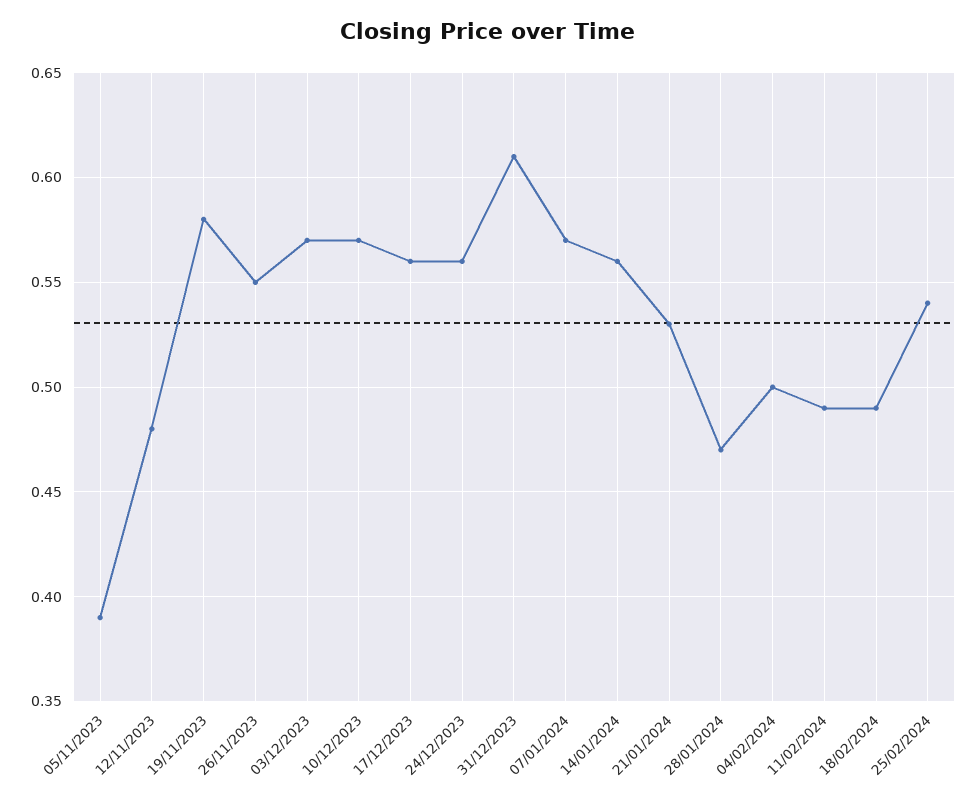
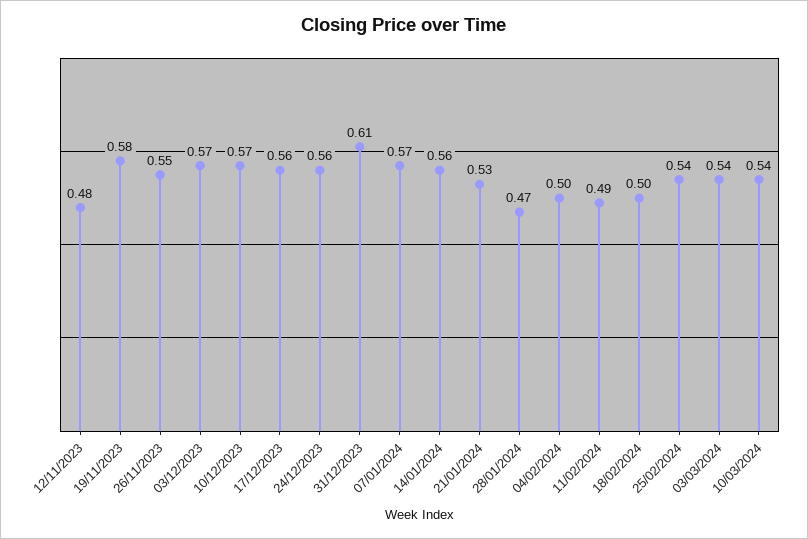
05/11/2023: 0.39 -> none
18/02/2024: 0.49 -> 0.5
03/03/2024: none -> 0.54
10/03/2024: none -> 0.54

